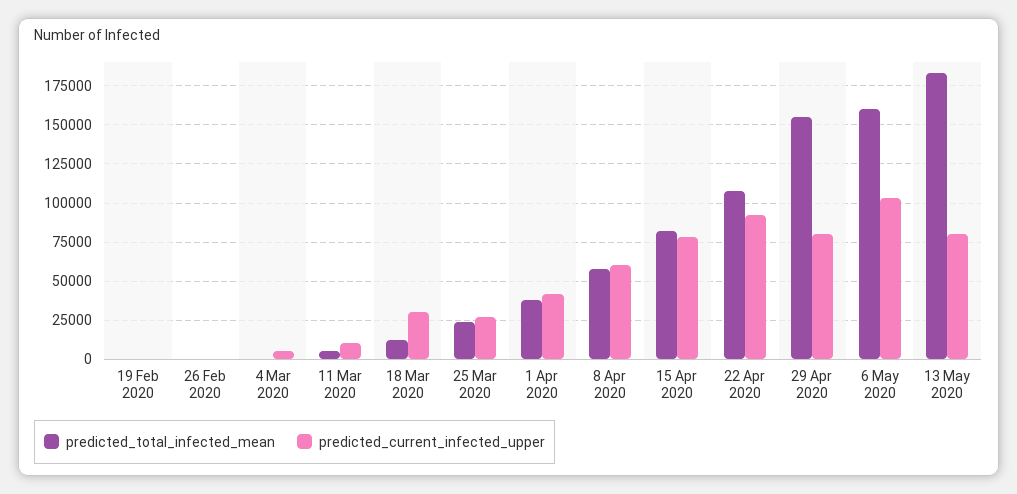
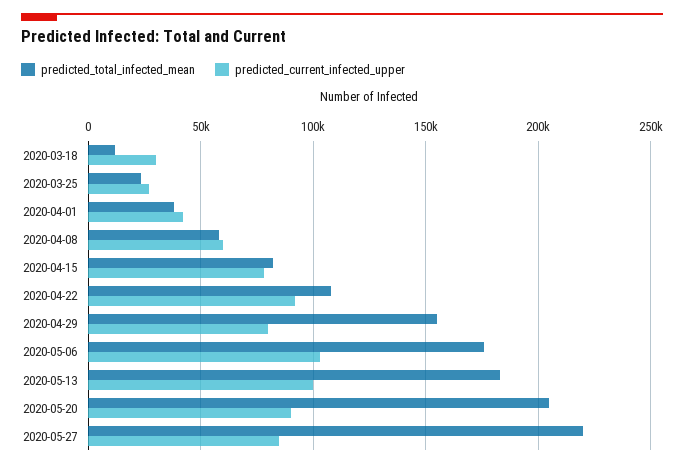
predicted_total_infected_mean, 19 Feb 2020: 0 -> none
predicted_current_infected_upper, 19 Feb 2020: 0 -> none
predicted_total_infected_mean, 26 Feb 2020: 0 -> none
predicted_current_infected_upper, 26 Feb 2020: 0 -> none
predicted_total_infected_mean, 4 Mar 2020: 0 -> none
predicted_current_infected_upper, 4 Mar 2020: 5000 -> none
predicted_total_infected_mean, 11 Mar 2020: 5000 -> none
predicted_current_infected_upper, 11 Mar 2020: 10000 -> none
predicted_total_infected_mean, 6 May 2020: 160000 -> 175000
predicted_current_infected_upper, 13 May 2020: 80000 -> 100000
predicted_total_infected_mean, 2020-05-20: none -> 205000
predicted_current_infected_upper, 2020-05-20: none -> 90000
predicted_total_infected_mean, 2020-05-27: none -> 220000
predicted_current_infected_upper, 2020-05-27: none -> 85000

